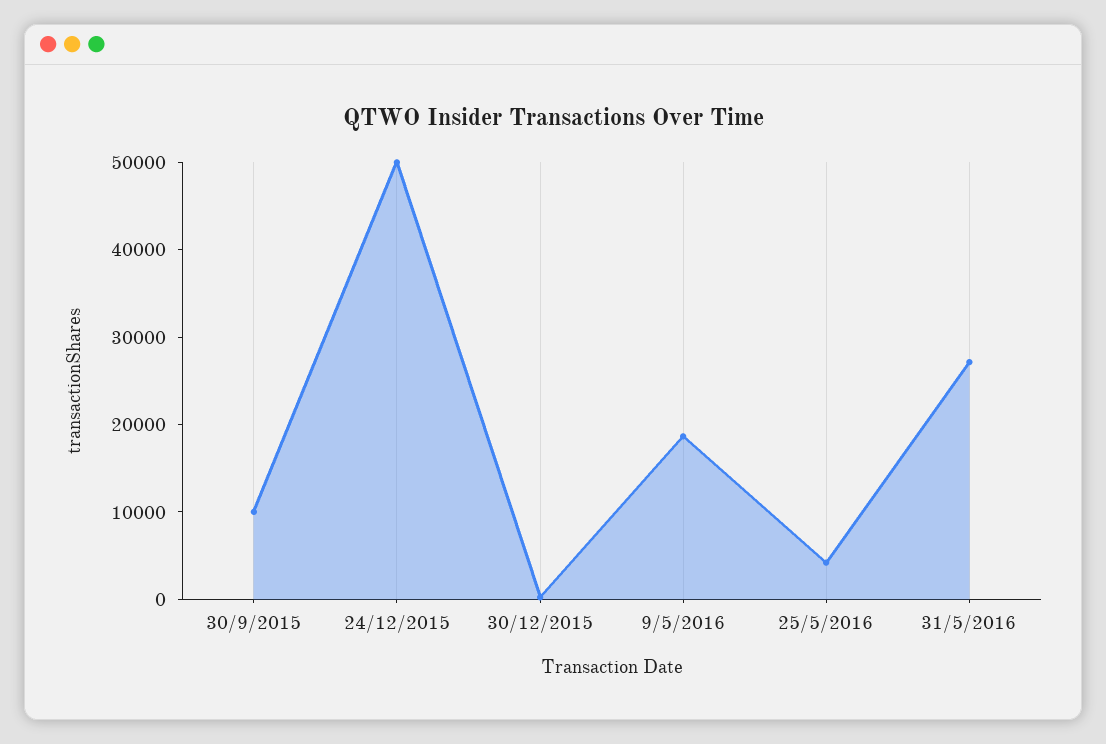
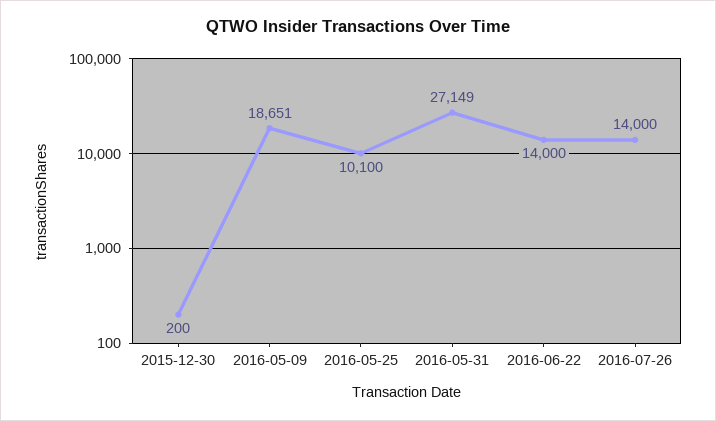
30/9/2015: 10000 -> none
24/12/2015: 50000 -> none
25/5/2016: 4000 -> 10100
2016-06-22: none -> 14000
2016-07-26: none -> 14000

